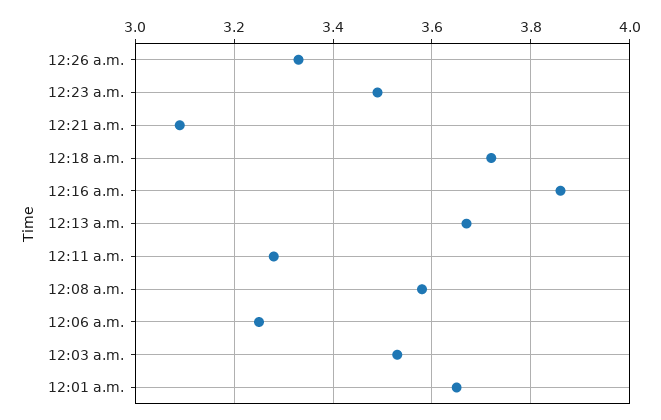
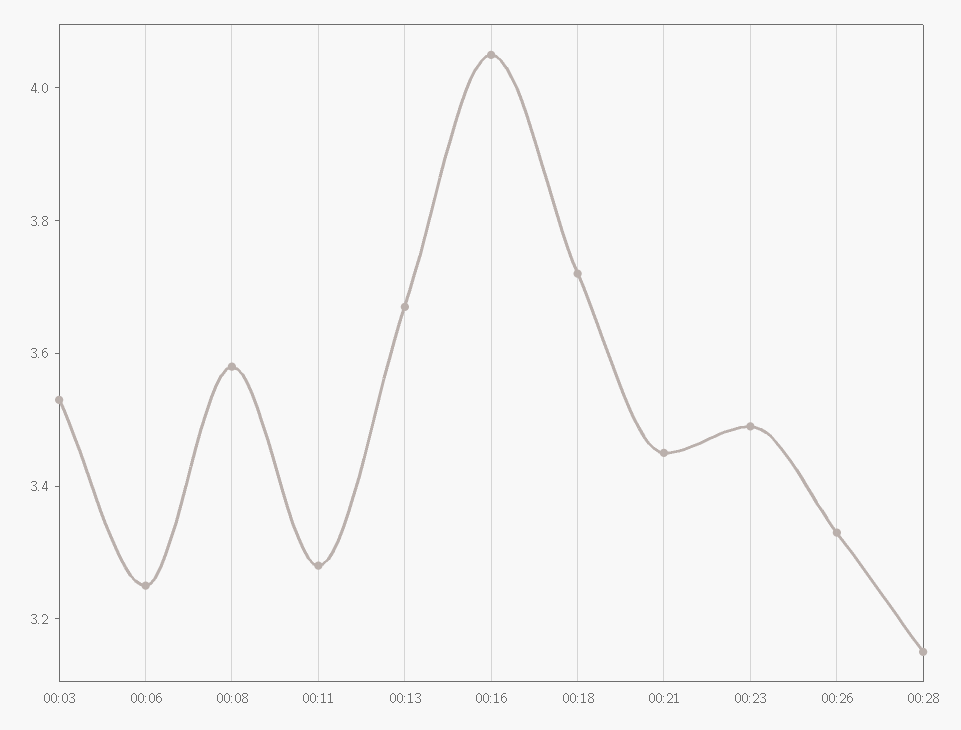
12:21 a.m.: 3.1 -> 3.45
12:16 a.m.: 3.85 -> 4.05
12:01 a.m.: 3.65 -> none
00:28: none -> 3.15

